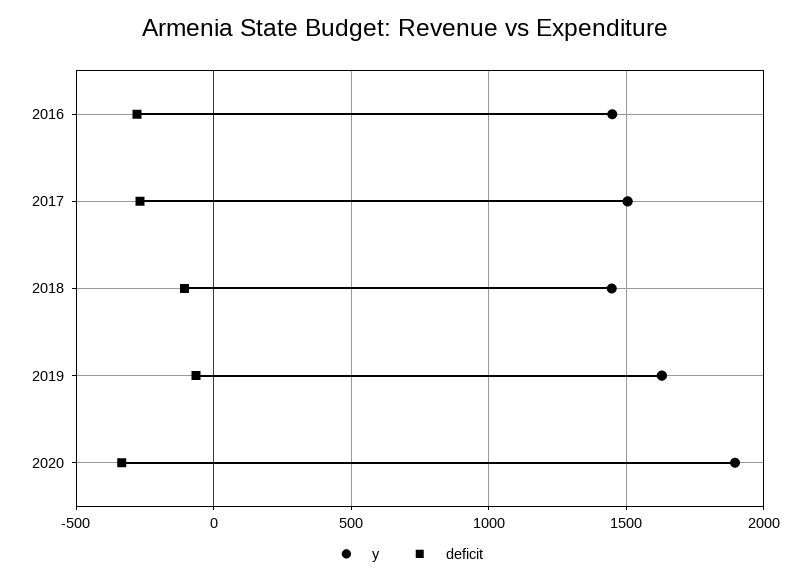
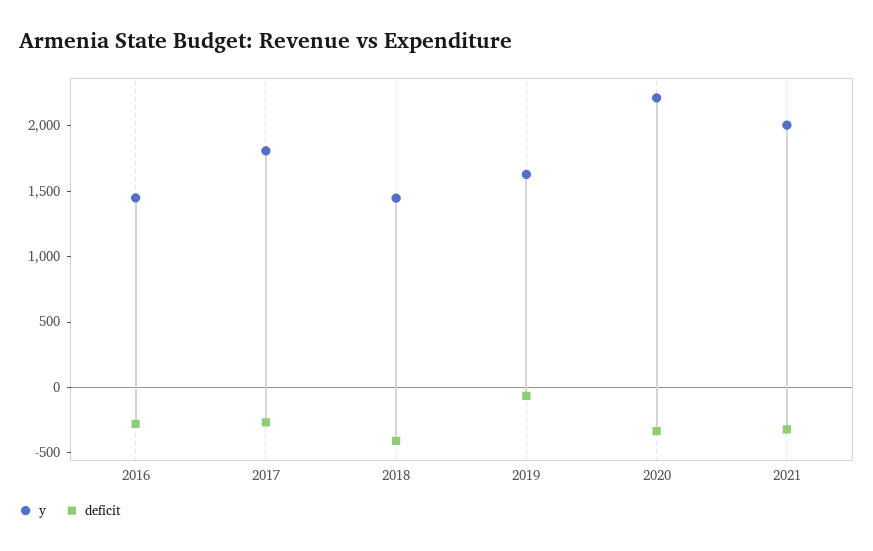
y, 2017: 1500 -> 1800
deficit, 2018: -100 -> -400
y, 2020: 1900 -> 2200
y, 2021: none -> 2000
deficit, 2021: none -> -300

